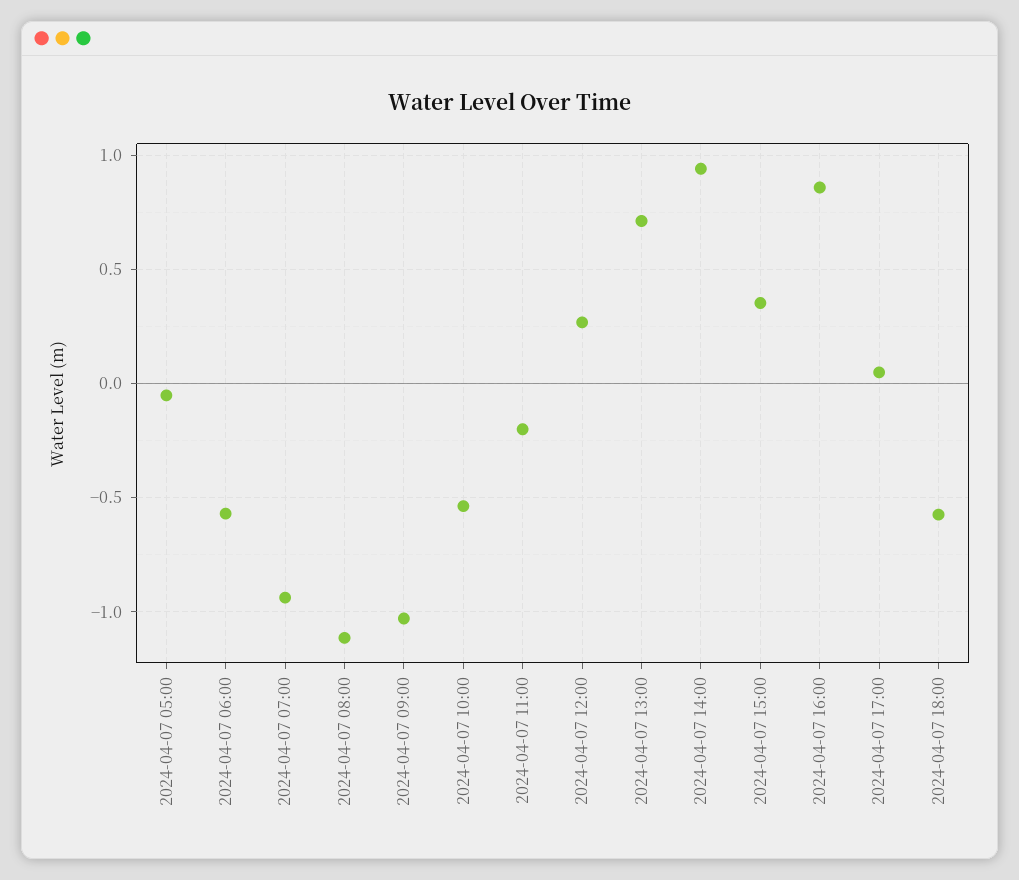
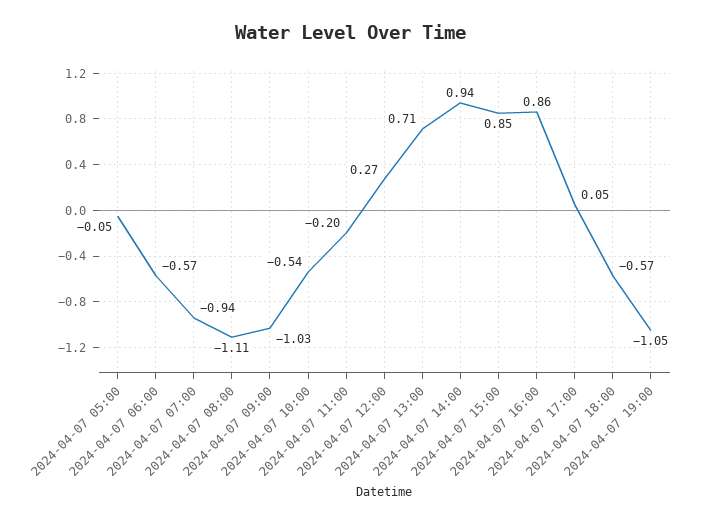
2024-04-07 15:00: 0.35 -> 0.85
2024-04-07 19:00: none -> -1.05

